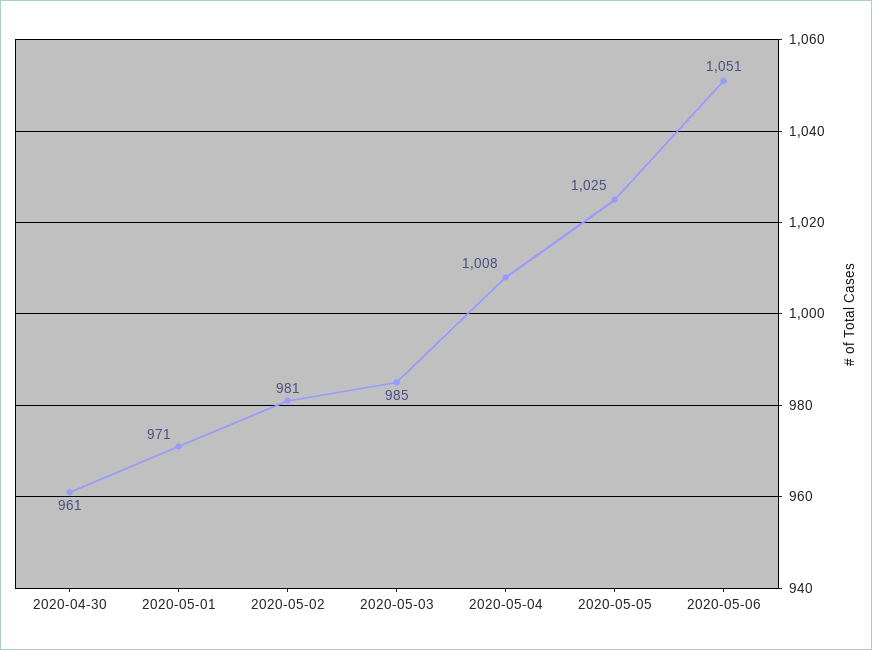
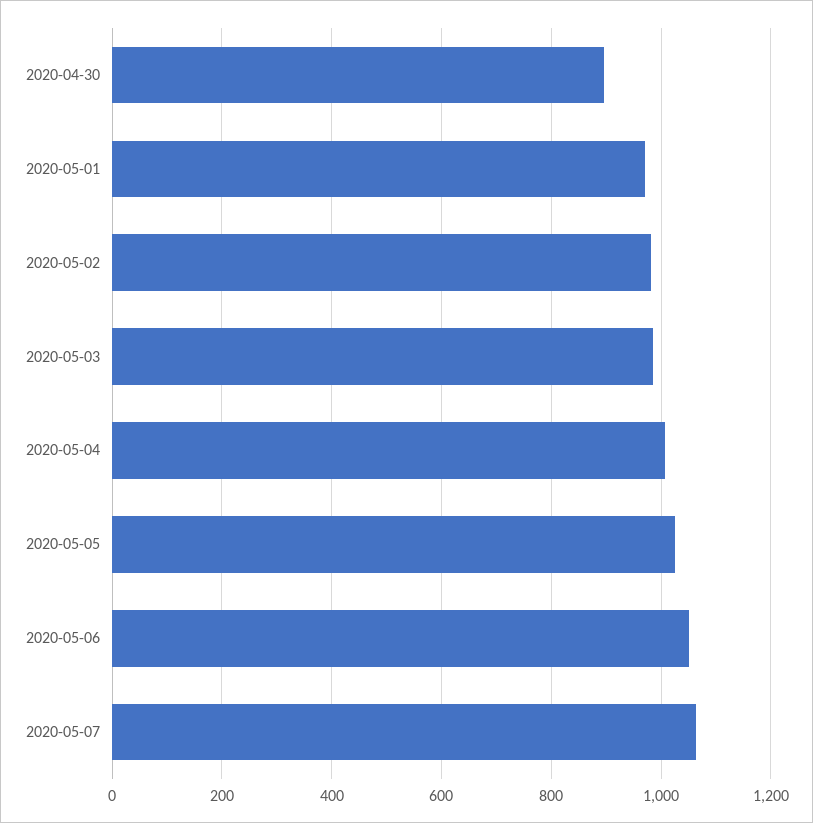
2020-04-30: 961 -> 900
2020-05-07: none -> 1060

